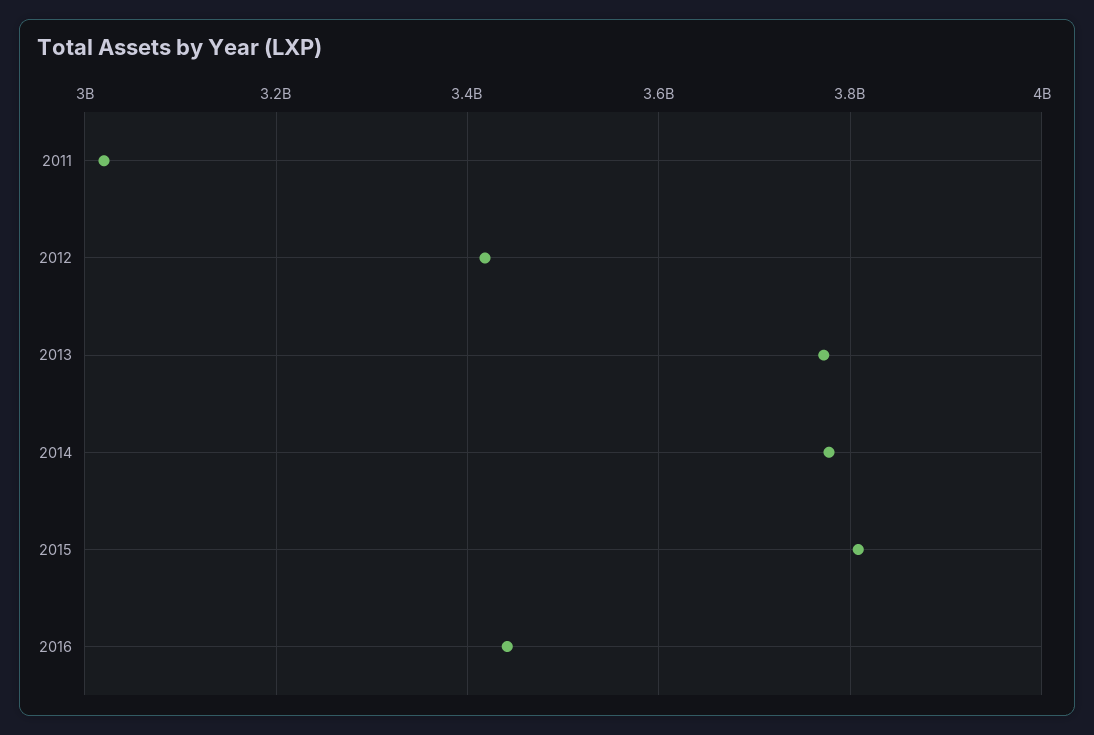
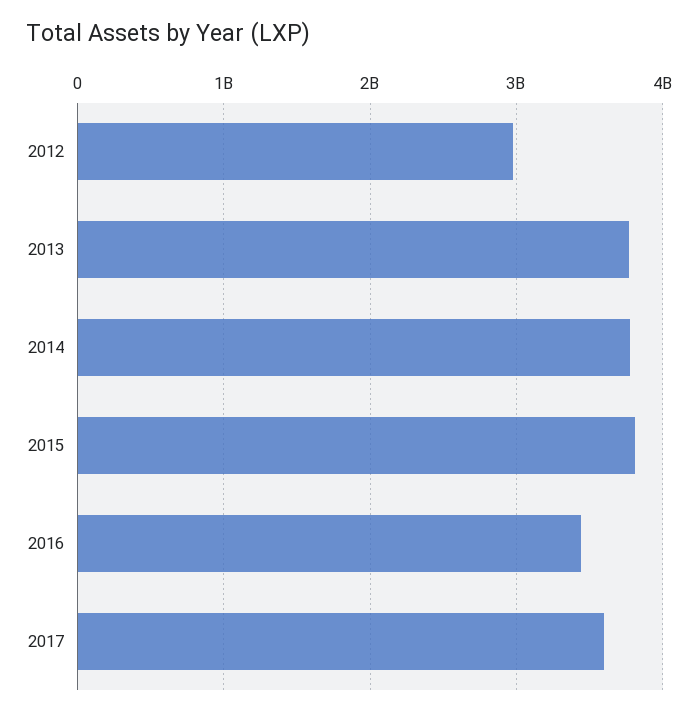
2011: 3020000000 -> none
2012: 3420000000 -> 3000000000
2017: none -> 3600000000

